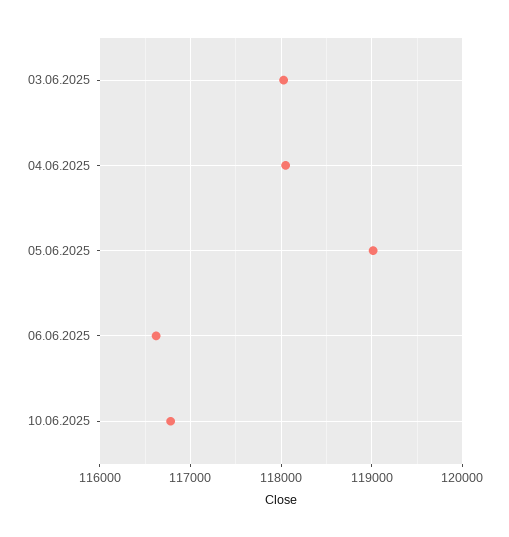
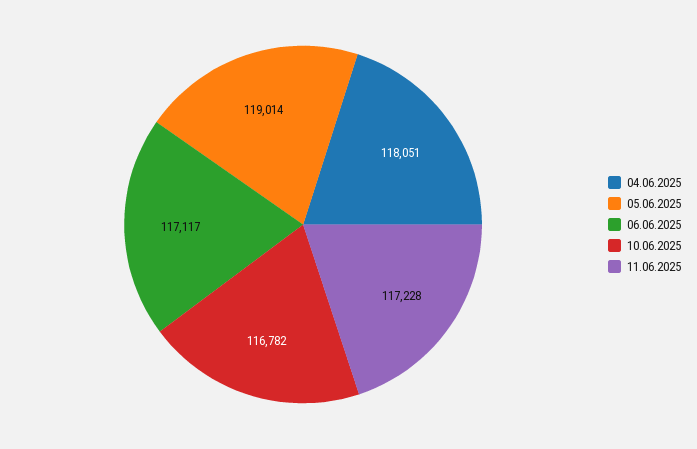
03.06.2025: 118000 -> none
06.06.2025: 116600 -> 117117
11.06.2025: none -> 117228

